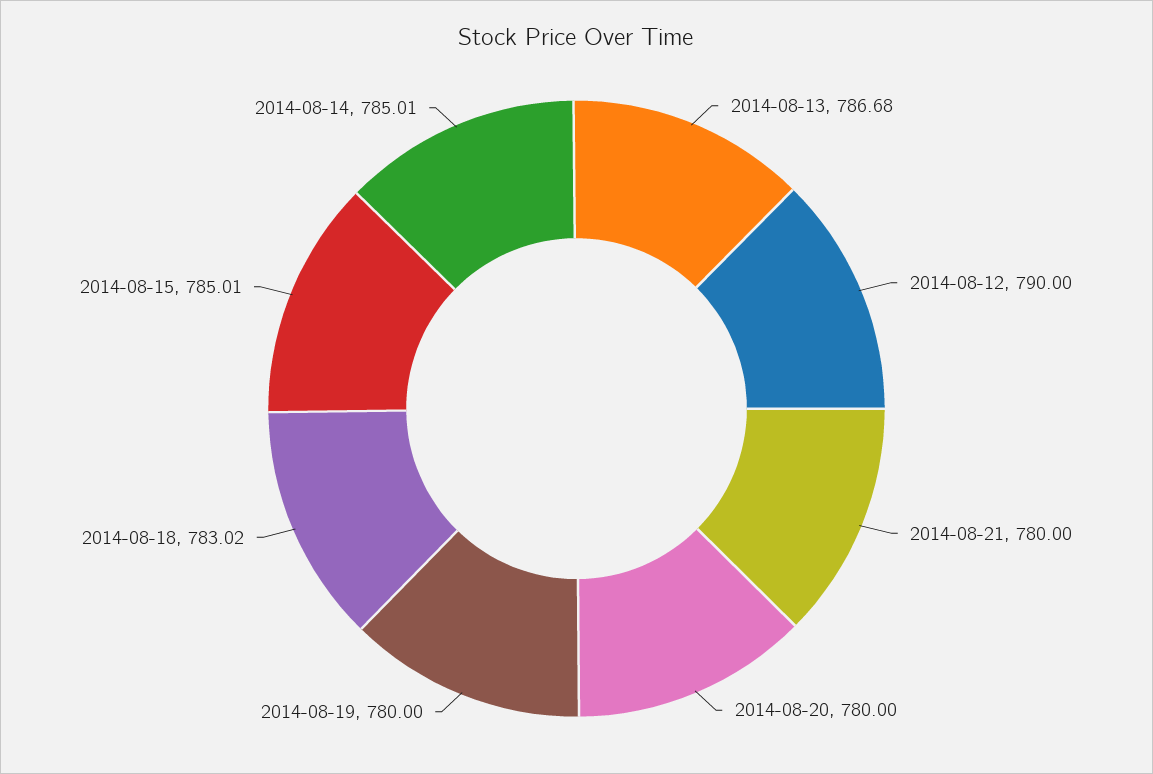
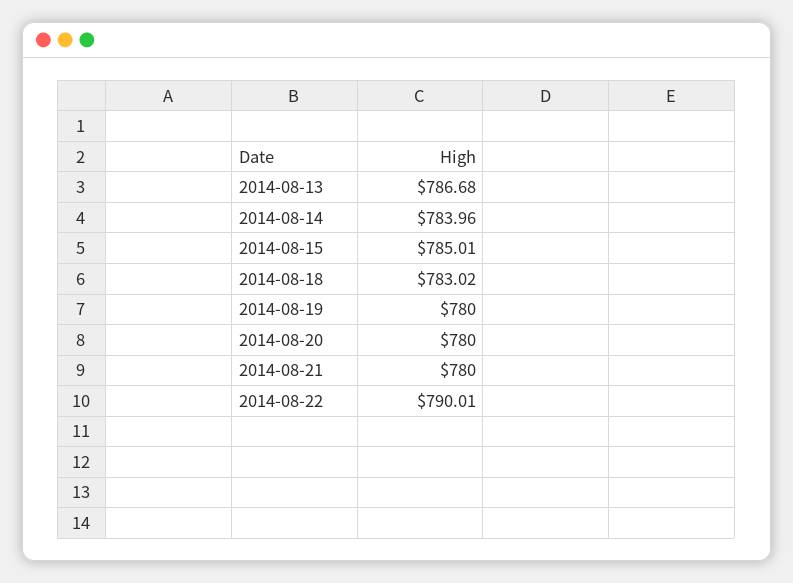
2014-08-12: 790 -> none
2014-08-14: 785.01 -> 783.96
2014-08-22: none -> 790.01

